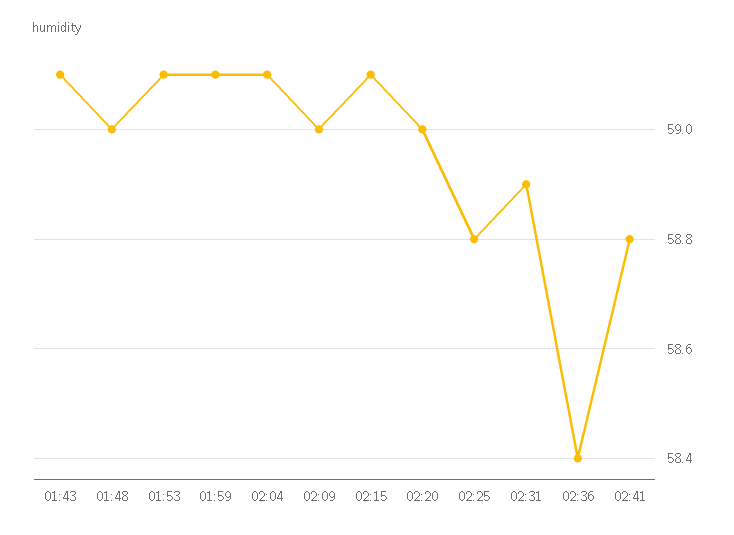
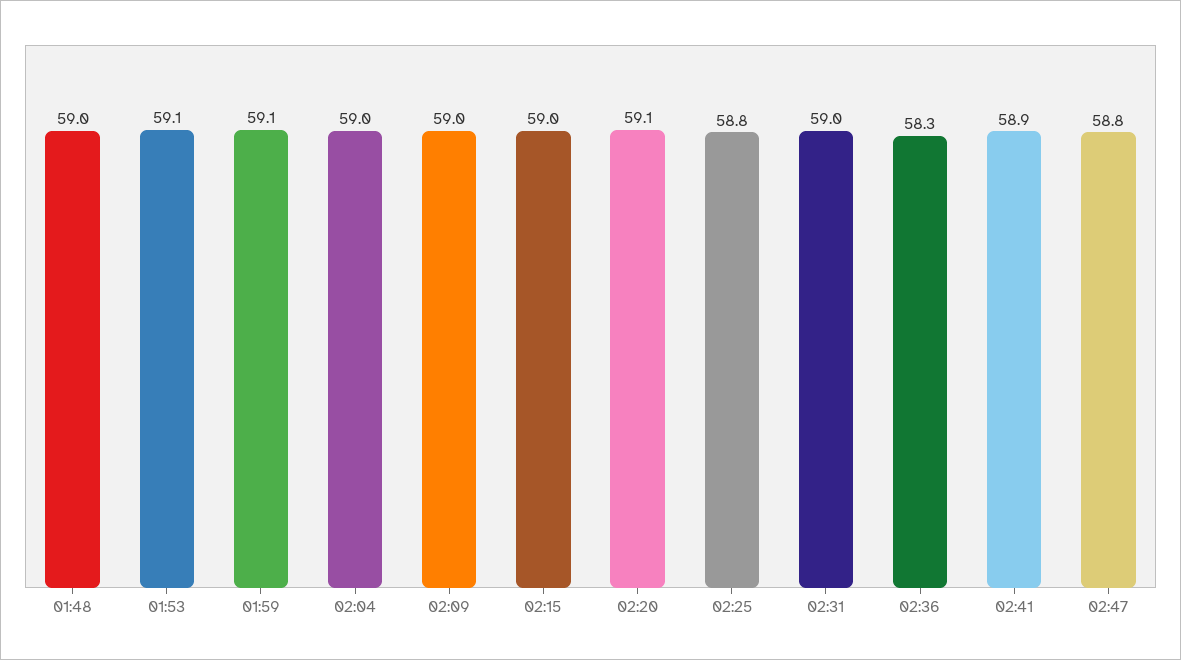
01:43: 59.1 -> none
02:04: 59.1 -> 59
02:15: 59.1 -> 59
02:20: 59 -> 59.1
02:31: 58.9 -> 59
02:36: 58.4 -> 58.3
02:41: 58.8 -> 58.9
02:47: none -> 58.8

